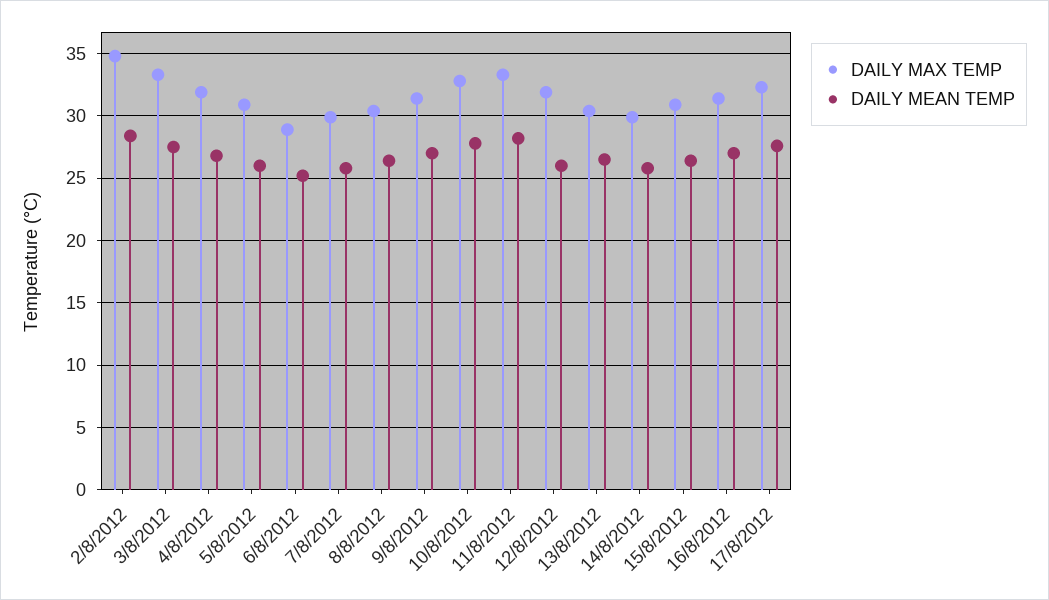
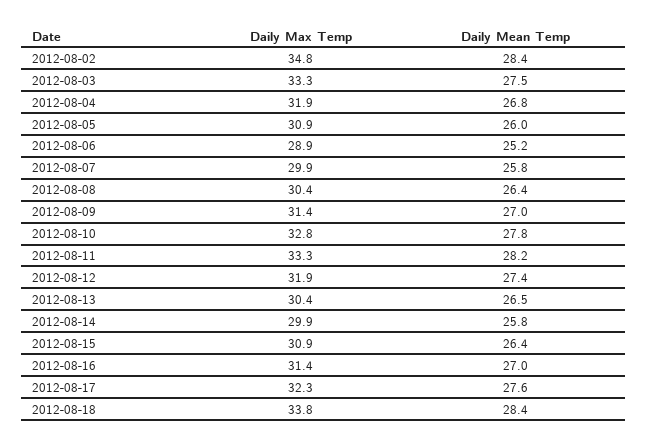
DAILY MEAN TEMP, 12/8/2012: 26 -> 27.4
DAILY MAX TEMP, 2012-08-18: none -> 33.8
DAILY MEAN TEMP, 2012-08-18: none -> 28.4

